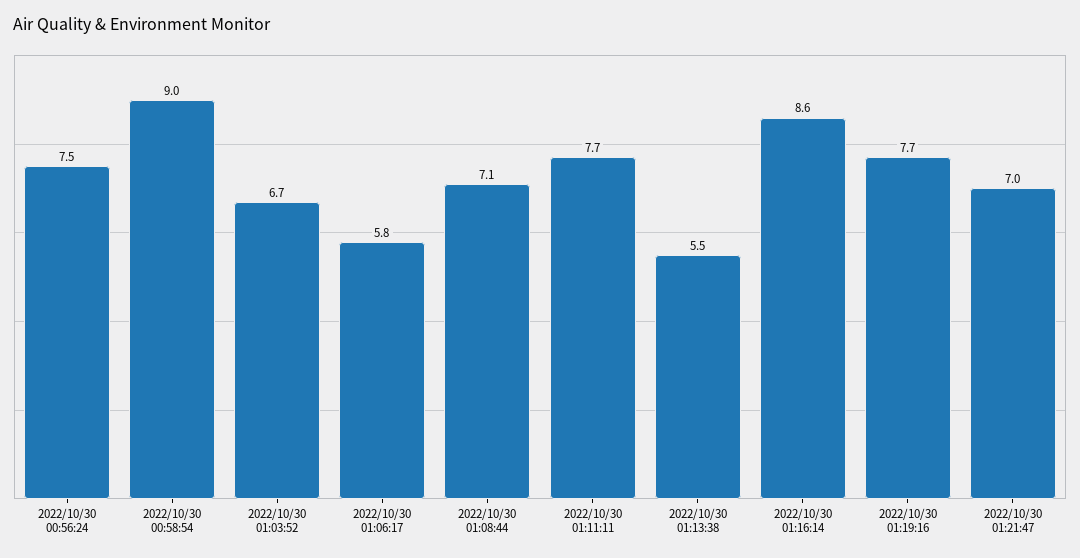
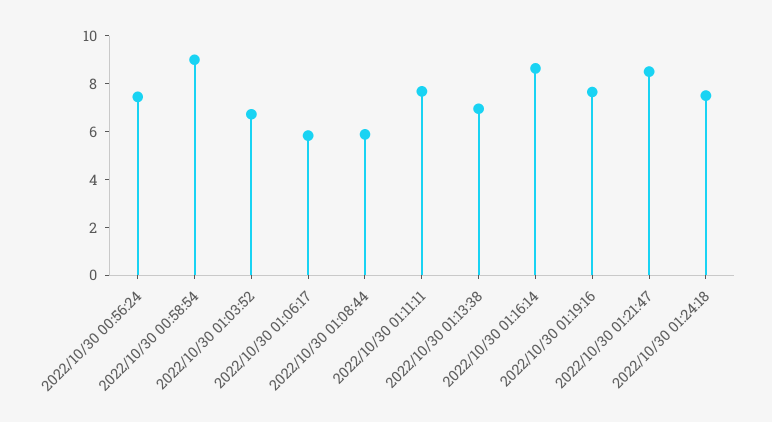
2022/10/30 01:08:44: 7.1 -> 6
2022/10/30 01:13:38: 5.5 -> 7
2022/10/30 01:21:47: 7 -> 8.5
2022/10/30 01:24:18: none -> 7.5

